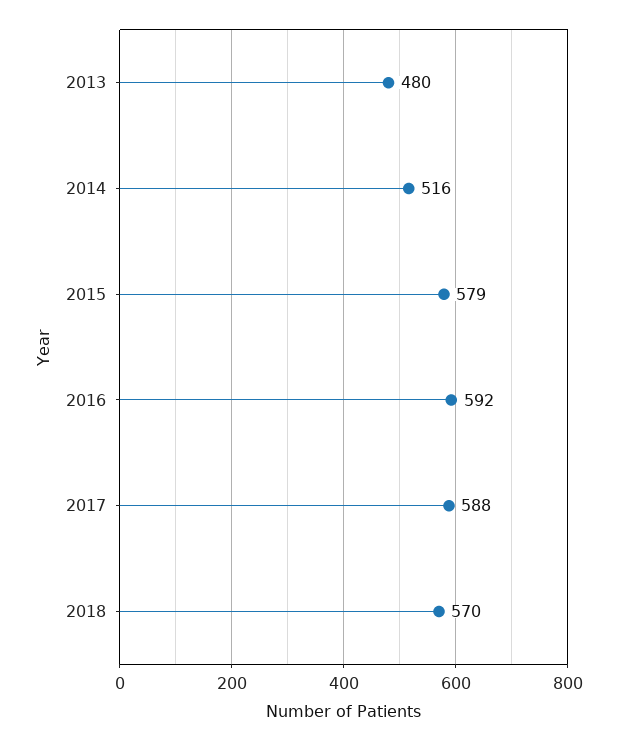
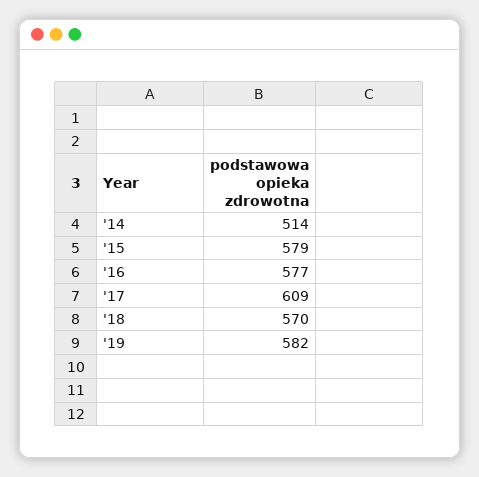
2013: 480 -> none
2014: 516 -> 514
2016: 592 -> 577
2017: 588 -> 609
'19: none -> 582

